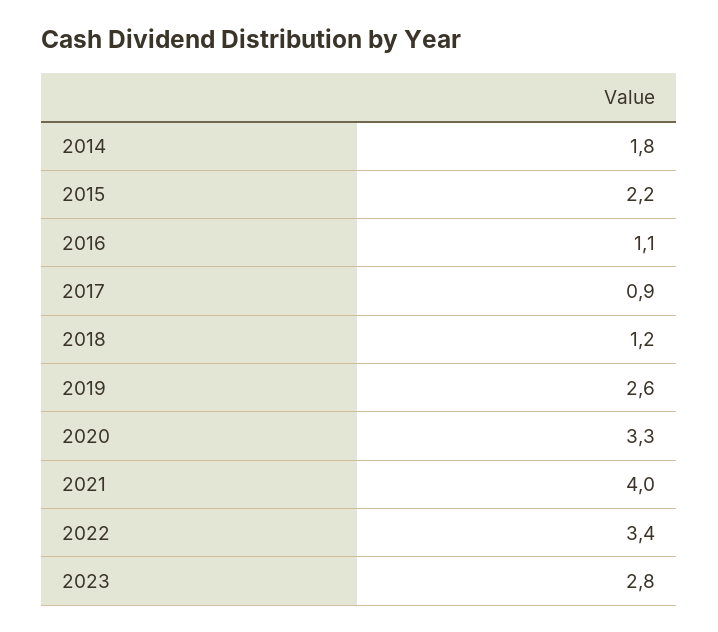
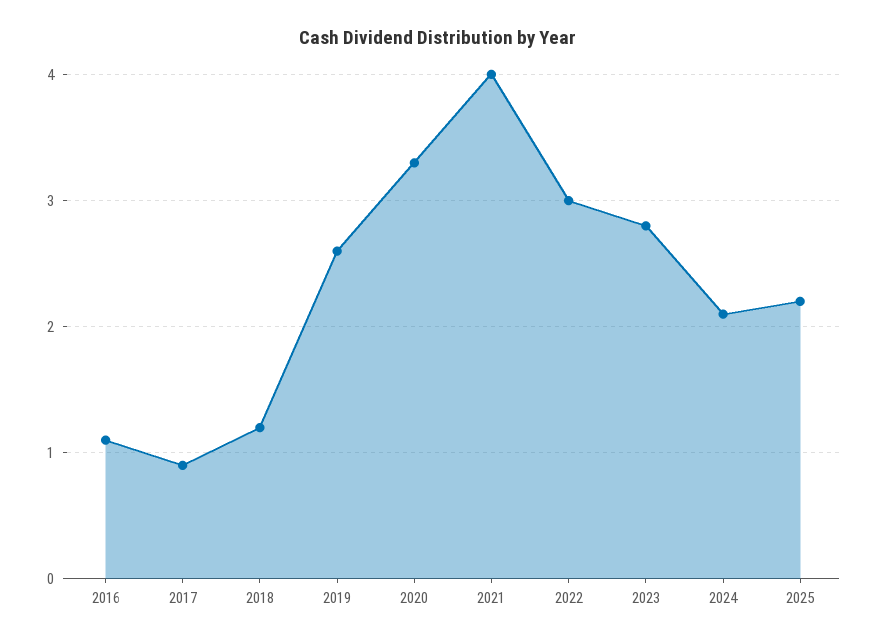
2014: 1.8 -> none
2015: 2.2 -> none
2022: 3.4 -> 3
2024: none -> 2.1
2025: none -> 2.2

